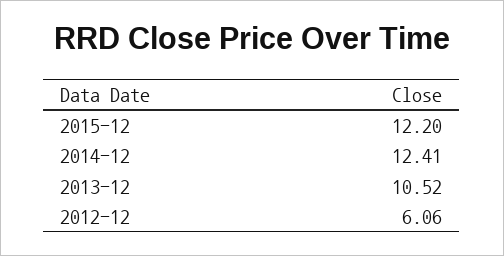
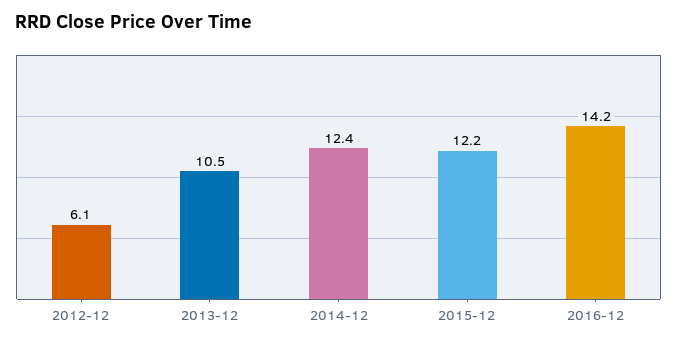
2016-12: none -> 14.2

